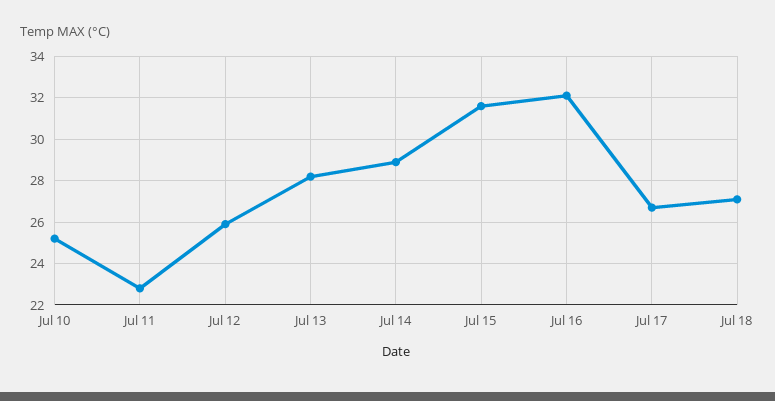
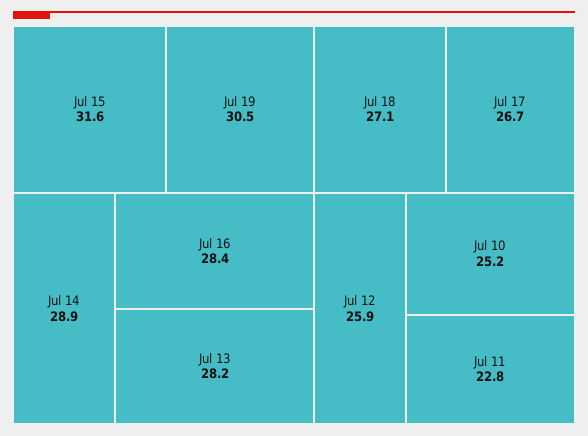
Jul 16: 32 -> 28.4
Jul 19: none -> 30.5

